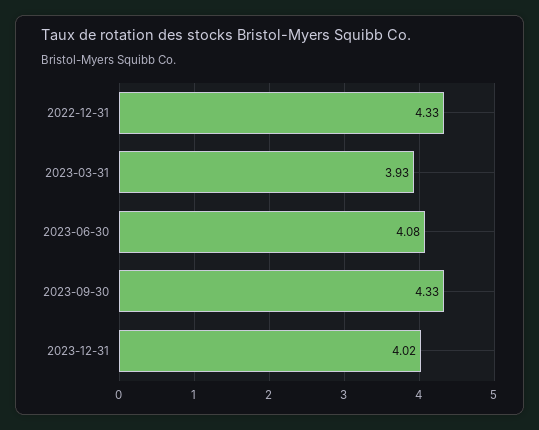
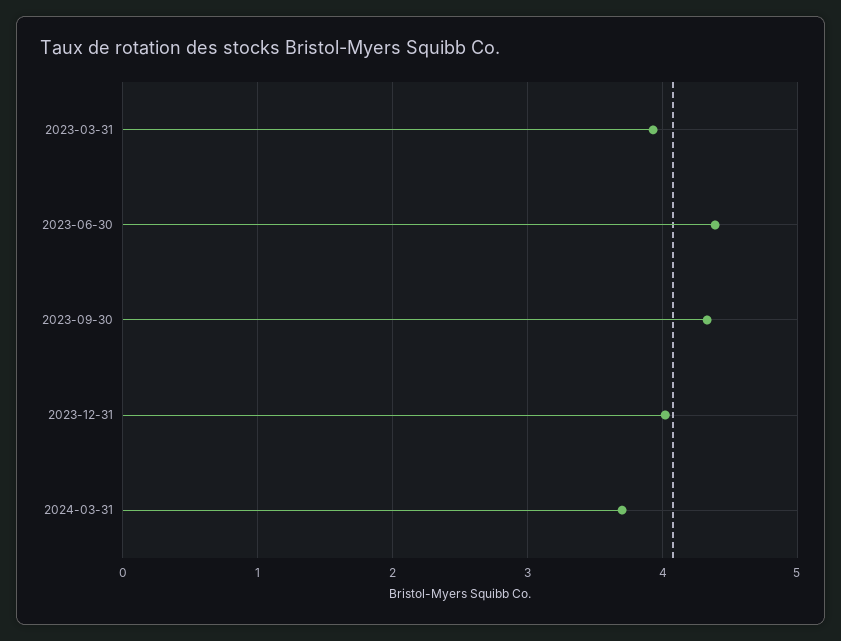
2022-12-31: 4.33 -> none
2023-06-30: 4.08 -> 4.4
2024-03-31: none -> 3.7

